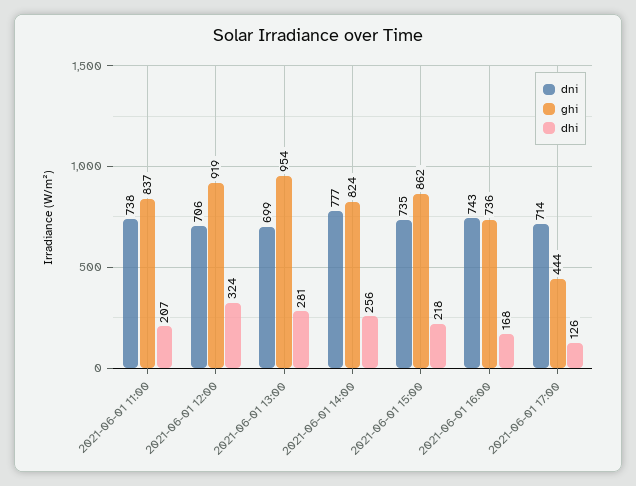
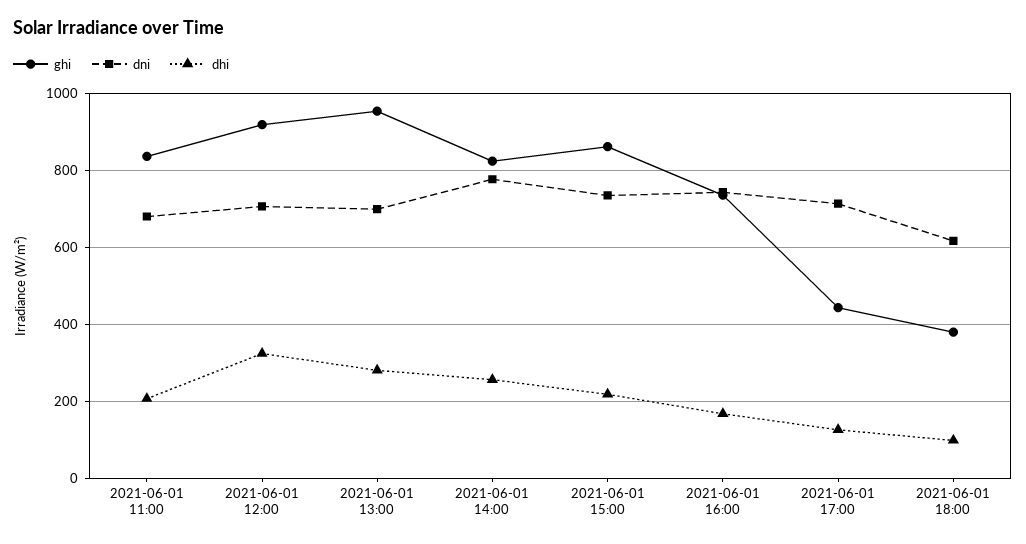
dni, 2021-06-01 11:00: 738 -> 680
ghi, 2021-06-01 18:00: none -> 380
dni, 2021-06-01 18:00: none -> 620
dhi, 2021-06-01 18:00: none -> 100

